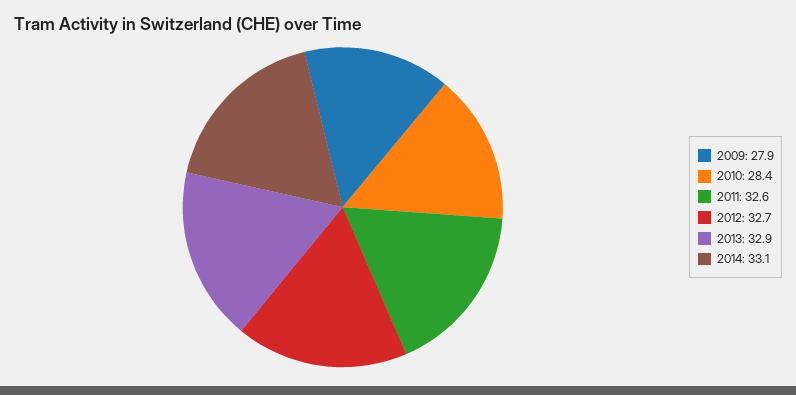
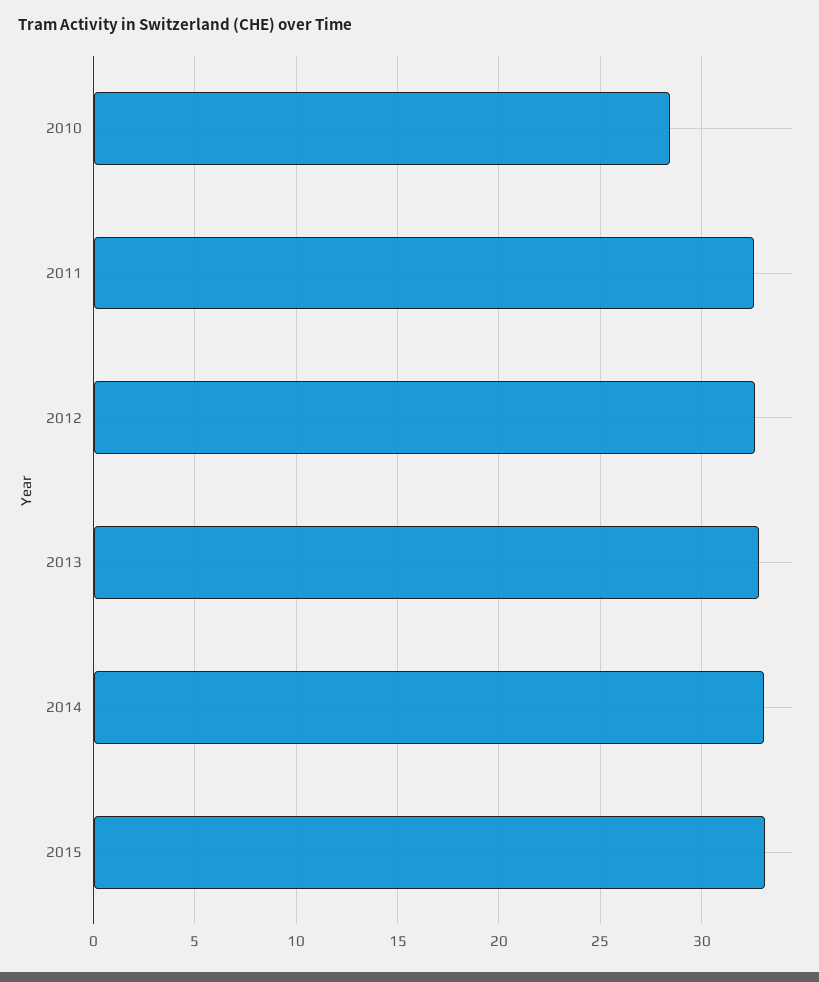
2009: 27.9 -> none
2015: none -> 33

